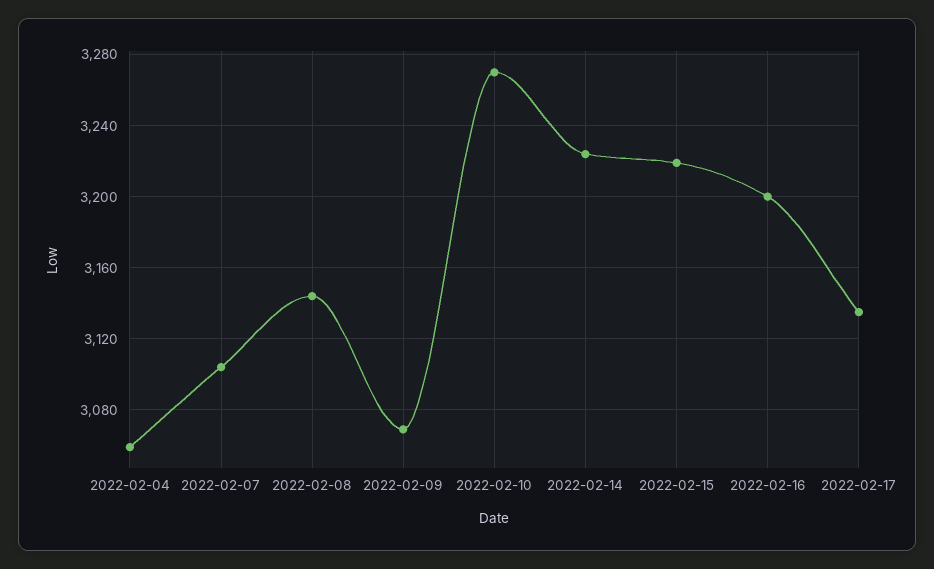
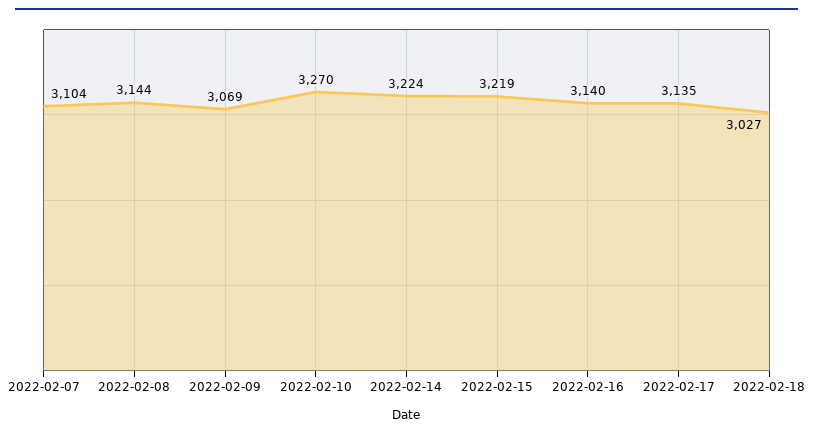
2022-02-04: 3060 -> none
2022-02-16: 3200 -> 3140
2022-02-18: none -> 3027

